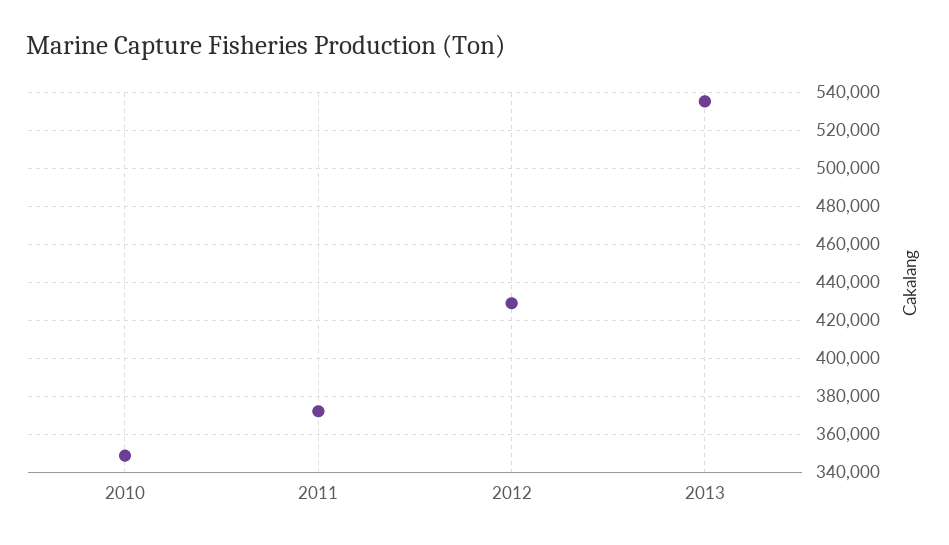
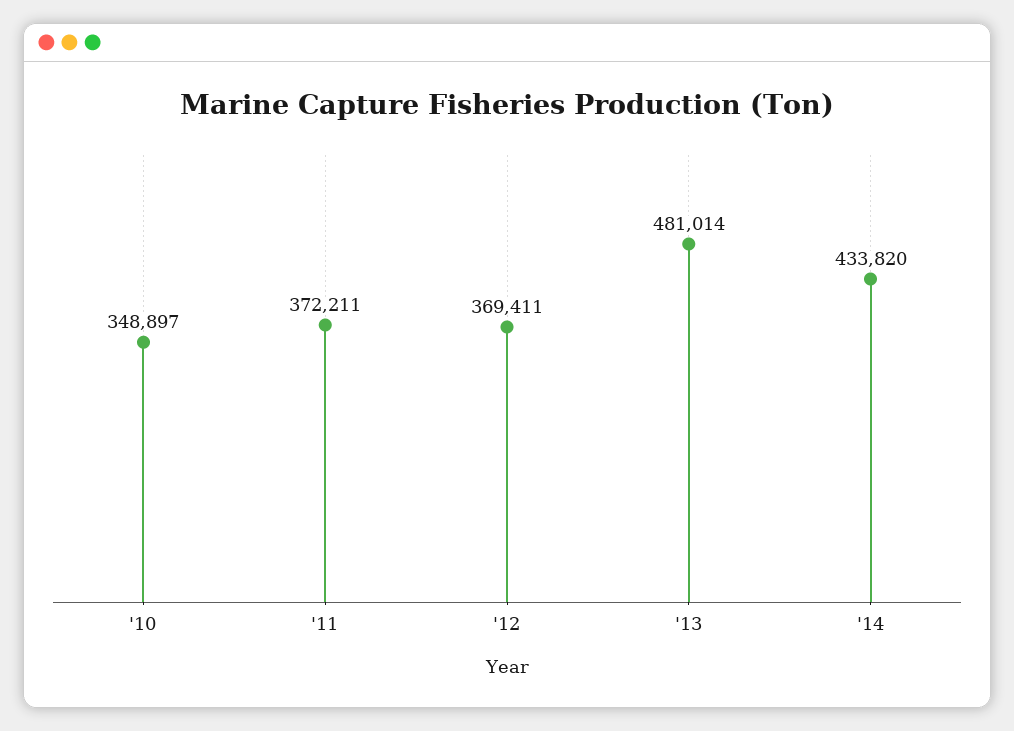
2012: 430000 -> 369411
2013: 535000 -> 481014
'14: none -> 433820

